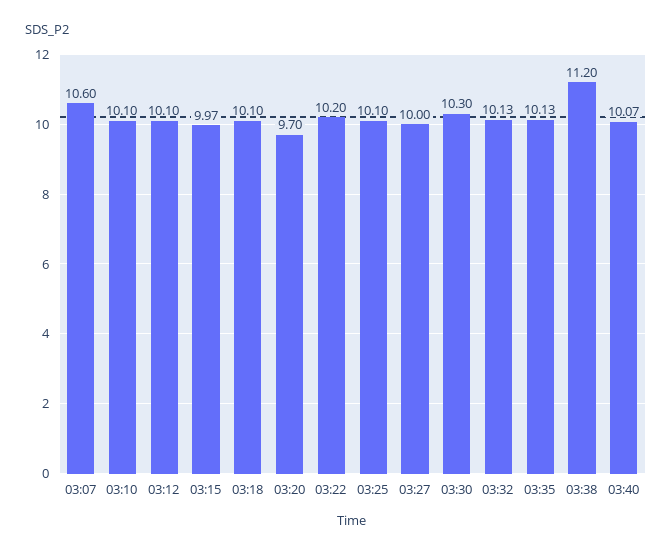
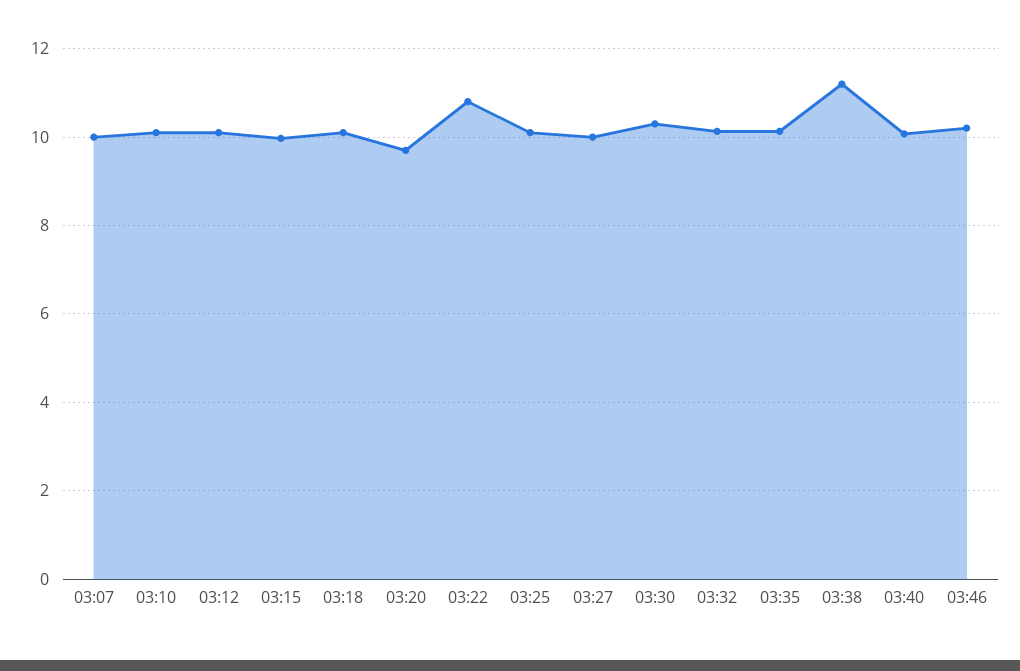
03:07: 10.6 -> 10
03:22: 10.2 -> 10.8
03:46: none -> 10.2

